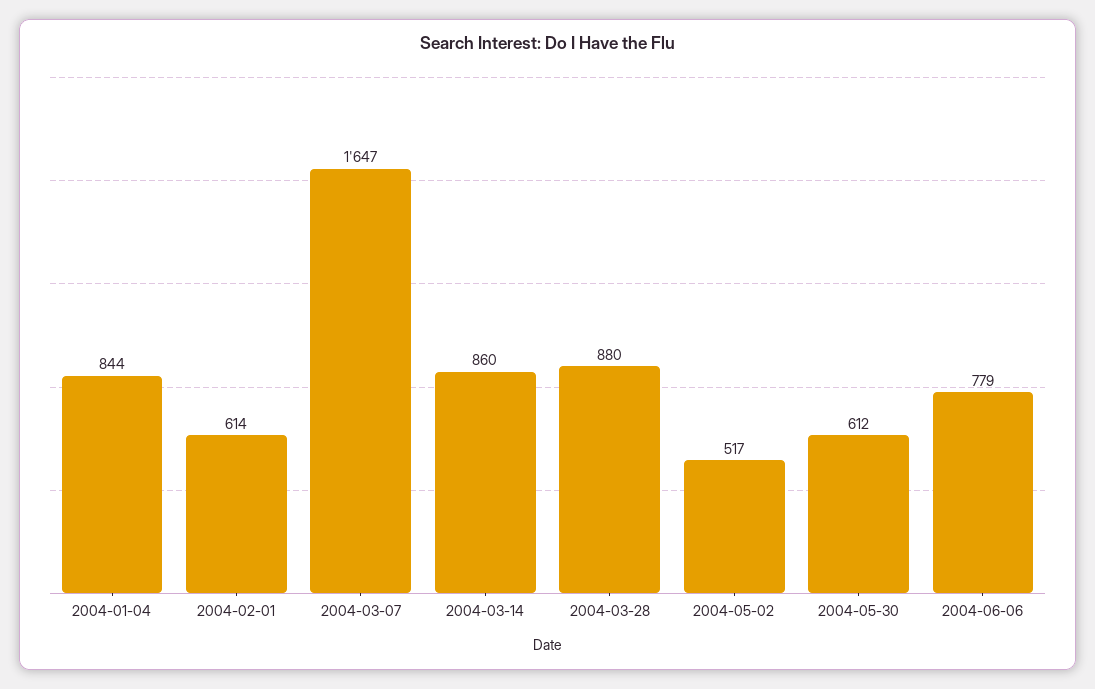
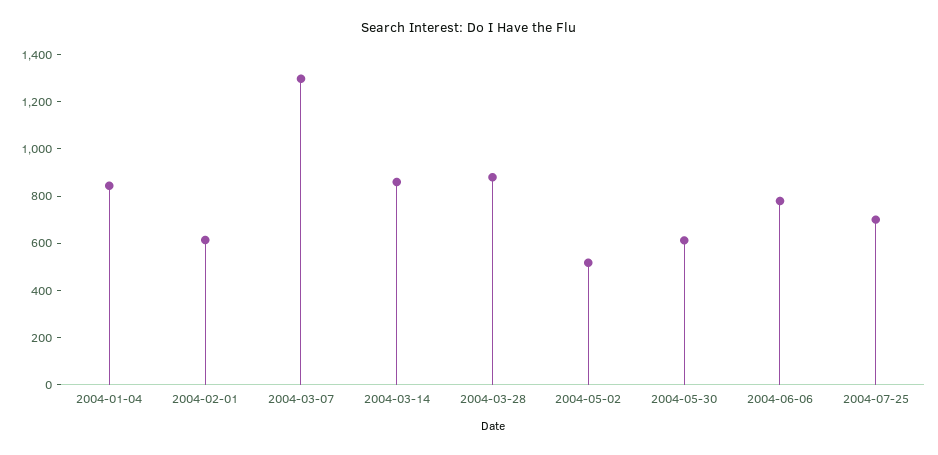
2004-03-07: 1647 -> 1300
2004-07-25: none -> 700

